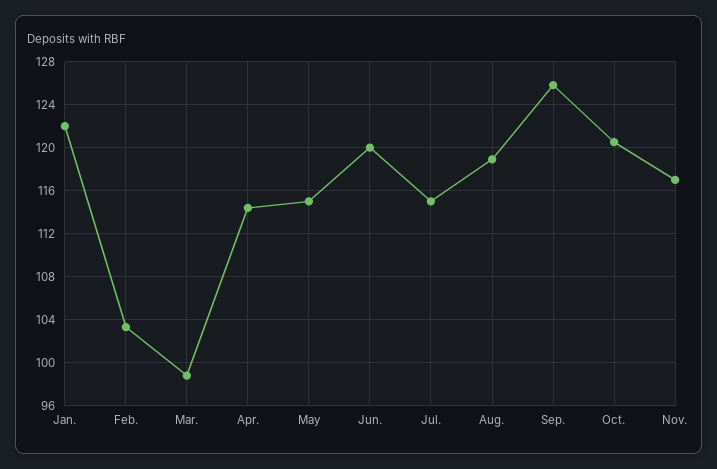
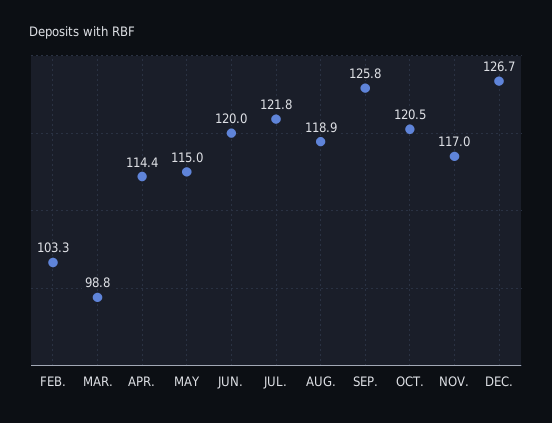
Jan.: 122 -> none
Jul.: 115 -> 121.8
DEC.: none -> 126.7

